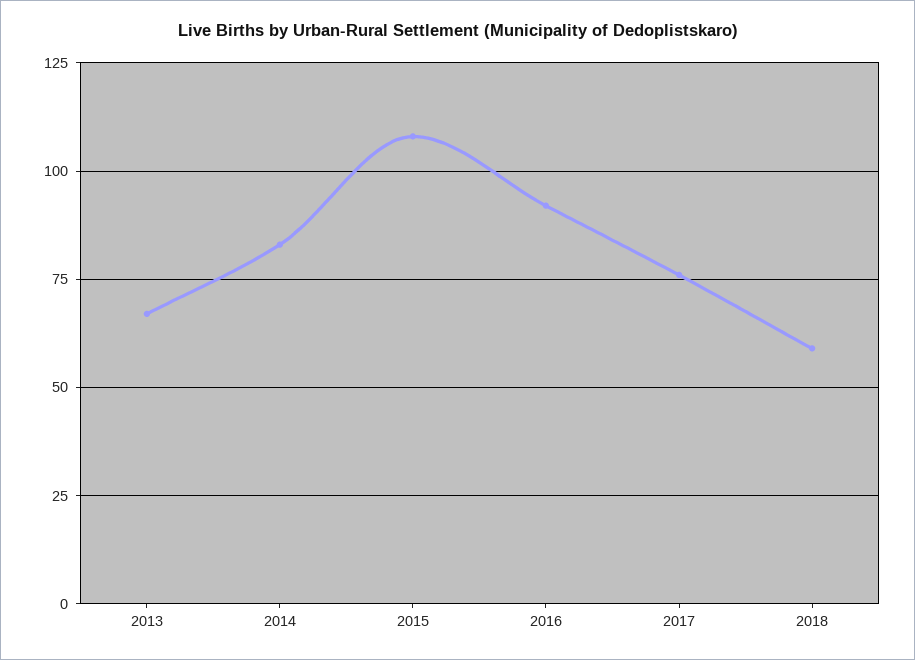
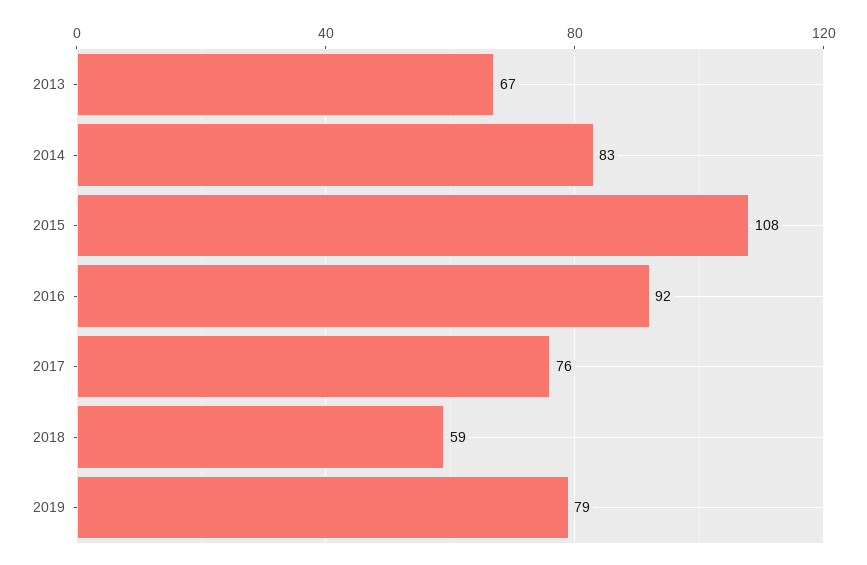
2019: none -> 79

